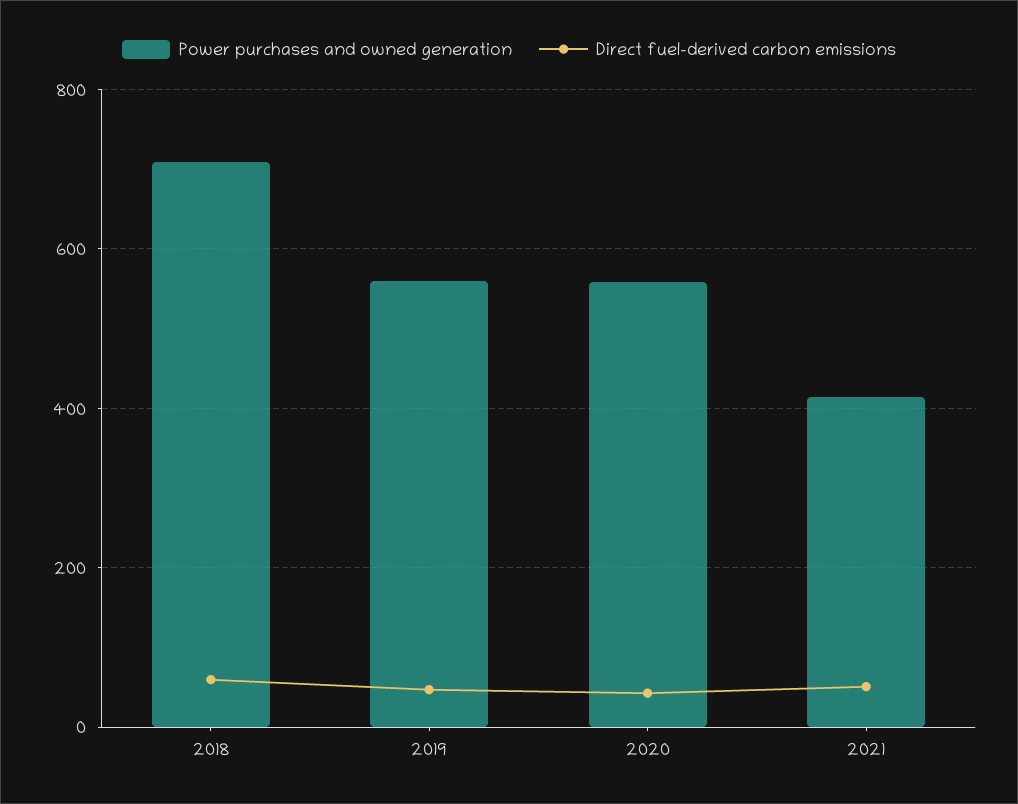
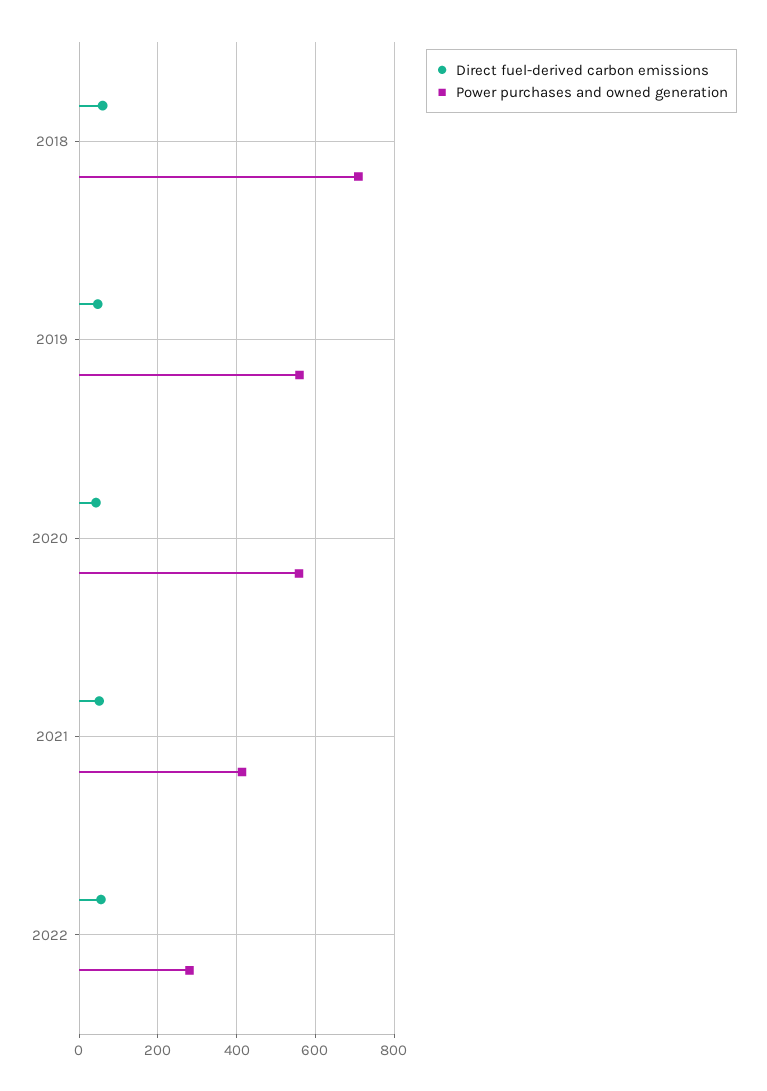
Direct fuel-derived carbon emissions, 2022: none -> 60
Power purchases and owned generation, 2022: none -> 280

